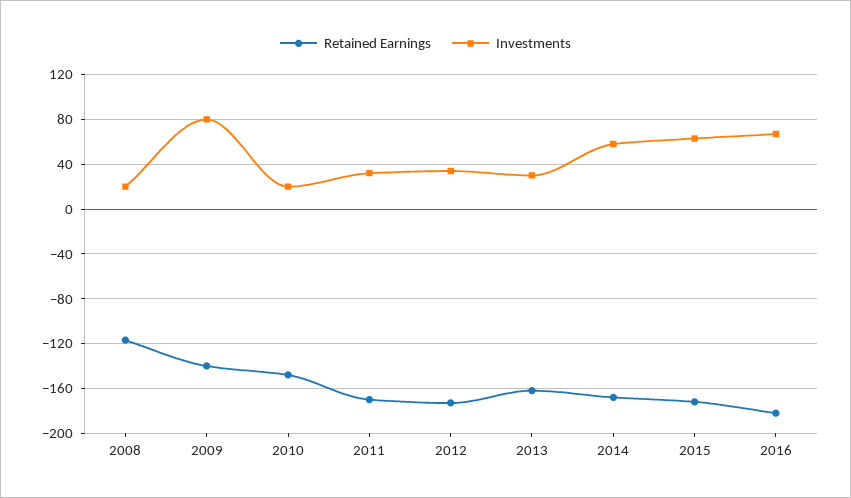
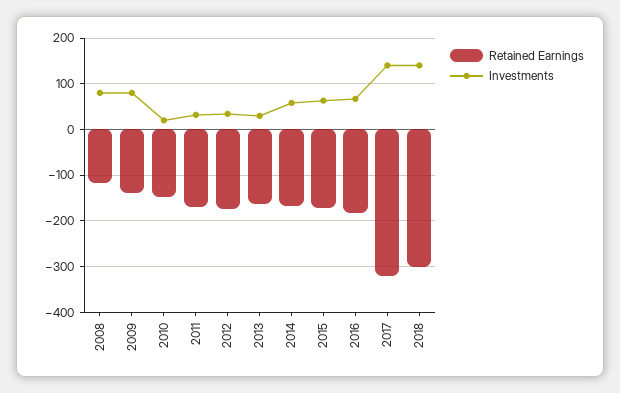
Investments, 2008: 20 -> 80
Retained Earnings, 2017: none -> -320
Investments, 2017: none -> 140
Retained Earnings, 2018: none -> -300
Investments, 2018: none -> 140

